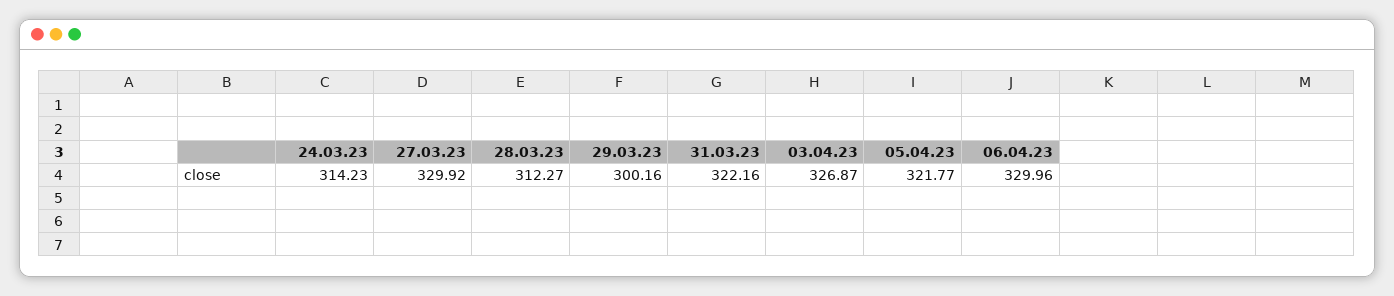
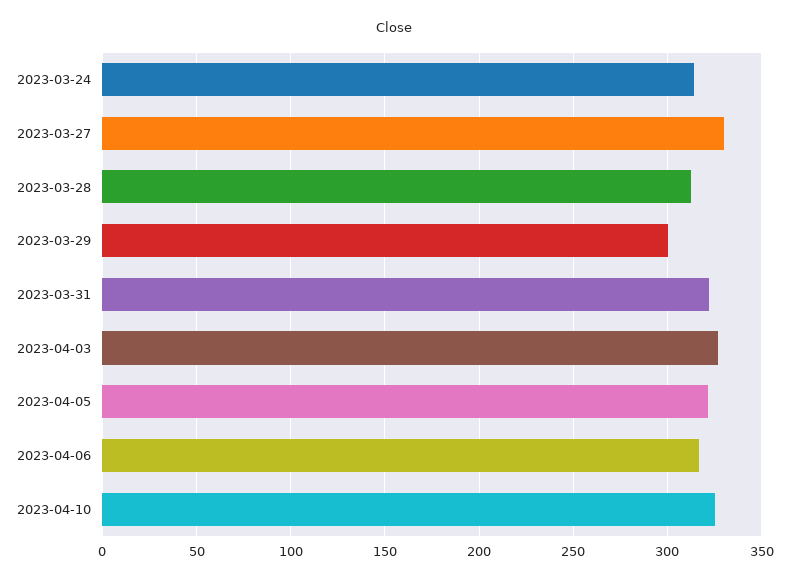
06.04.23: 329.96 -> 315
2023-04-10: none -> 325

